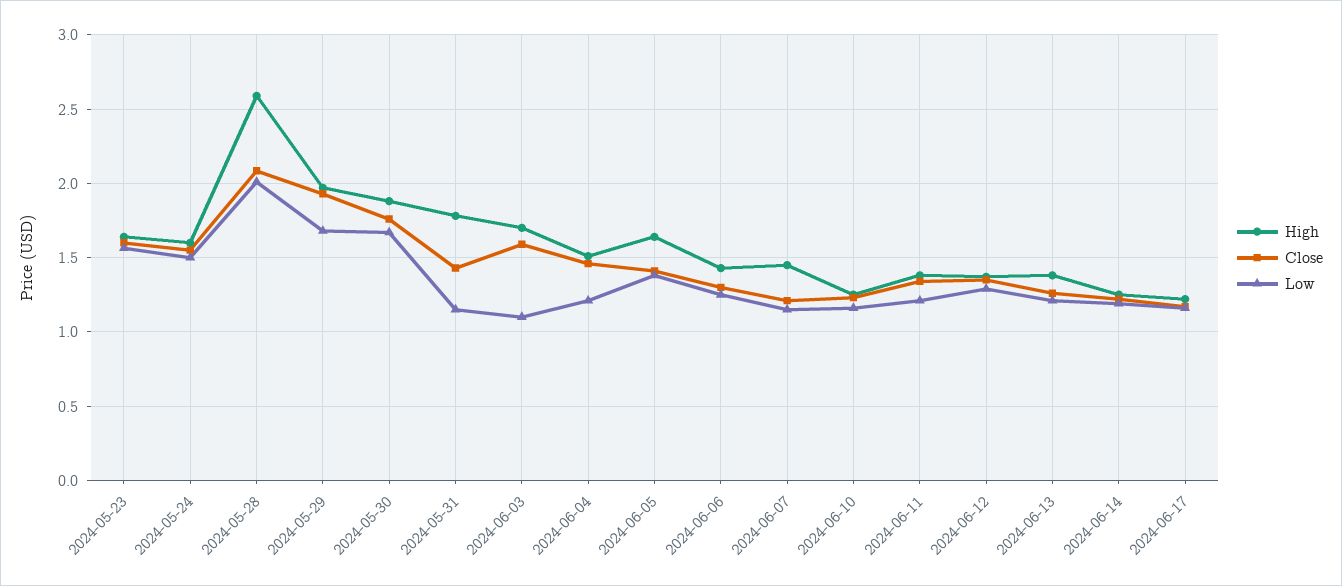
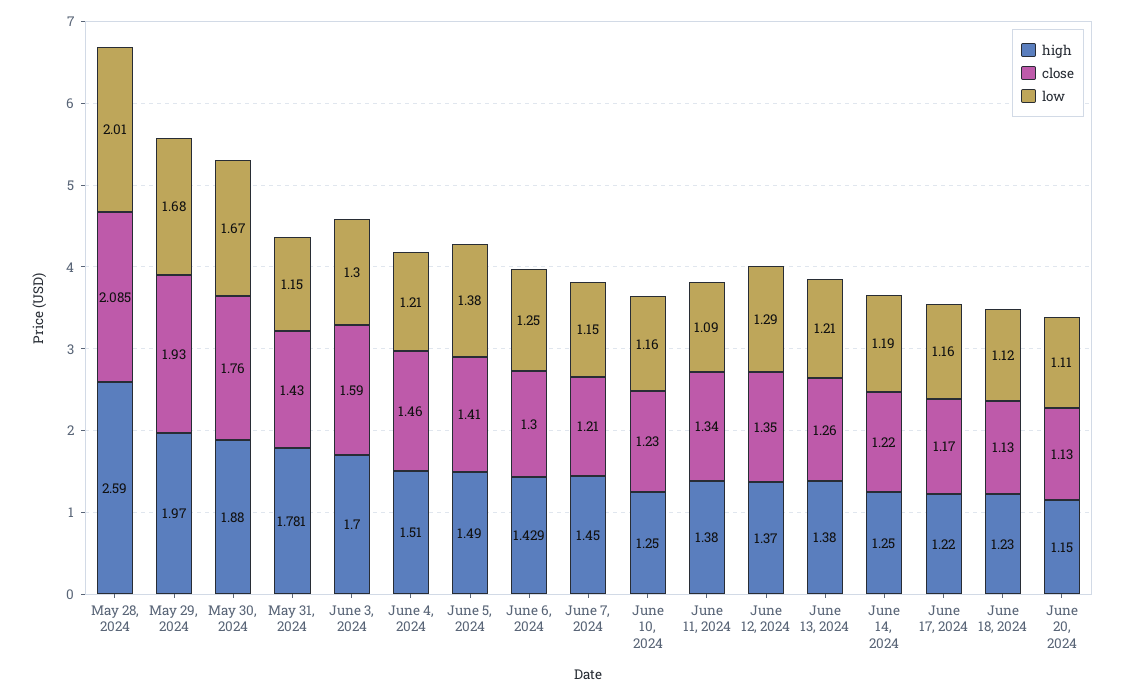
High, 2024-05-23: 1.65 -> none
Close, 2024-05-23: 1.6 -> none
Low, 2024-05-23: 1.55 -> none
High, 2024-05-24: 1.6 -> none
Close, 2024-05-24: 1.55 -> none
Low, 2024-05-24: 1.5 -> none
Low, 2024-06-03: 1.1 -> 1.3
High, 2024-06-05: 1.65 -> 1.49
Low, 2024-06-11: 1.2 -> 1.09
High, June 18, 2024: none -> 1.23
Close, June 18, 2024: none -> 1.13
Low, June 18, 2024: none -> 1.12
High, June 20, 2024: none -> 1.15
Close, June 20, 2024: none -> 1.13
Low, June 20, 2024: none -> 1.11

